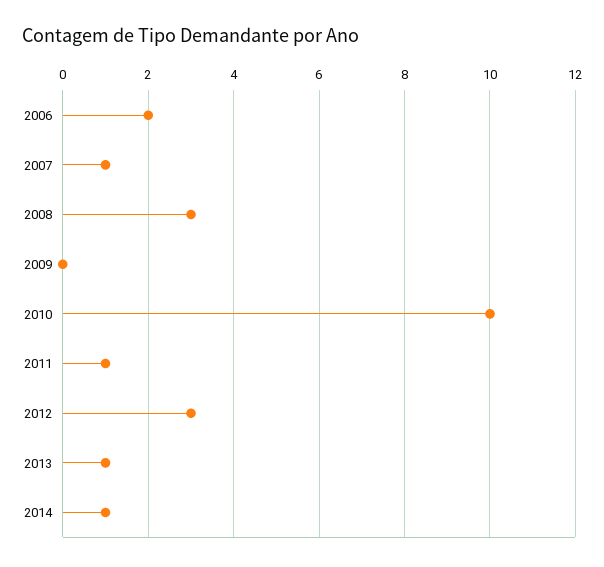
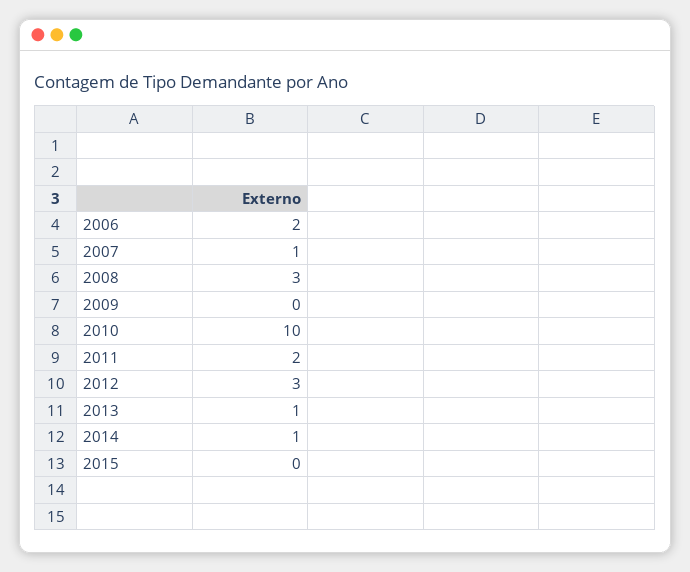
2011: 1 -> 2
2015: none -> 0

